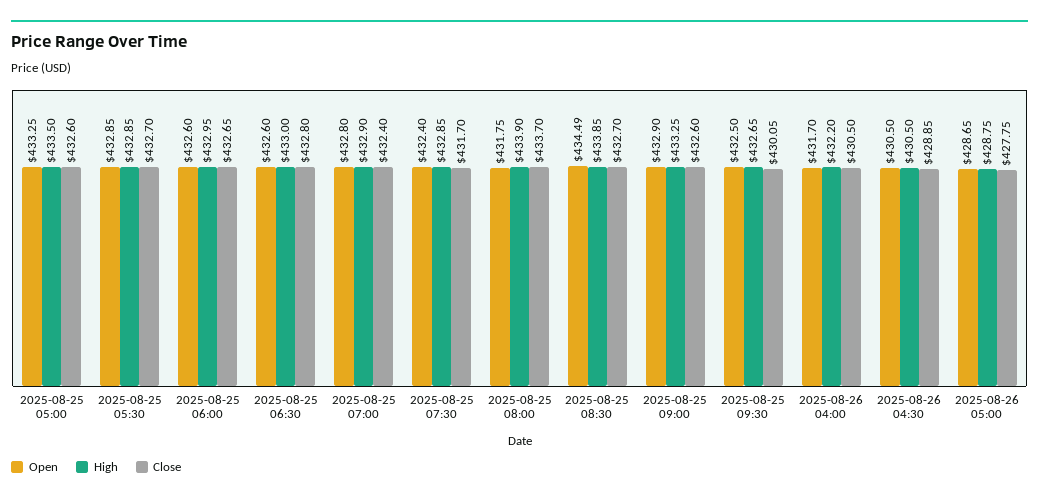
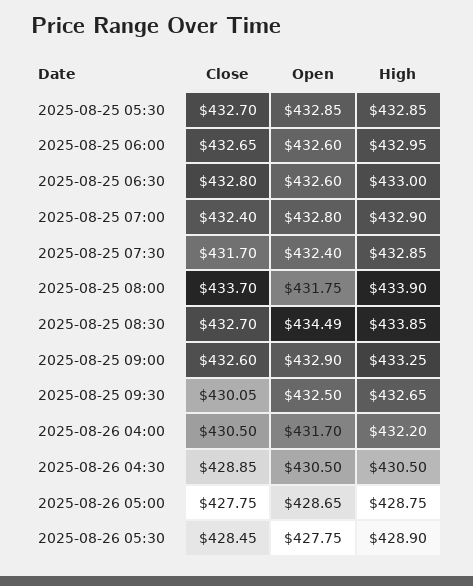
Open, 2025-08-25 05:00: 433.25 -> none
High, 2025-08-25 05:00: 433.5 -> none
Close, 2025-08-25 05:00: 432.6 -> none
Close, 2025-08-26 05:30: none -> 428.45
Open, 2025-08-26 05:30: none -> 427.75
High, 2025-08-26 05:30: none -> 428.9

